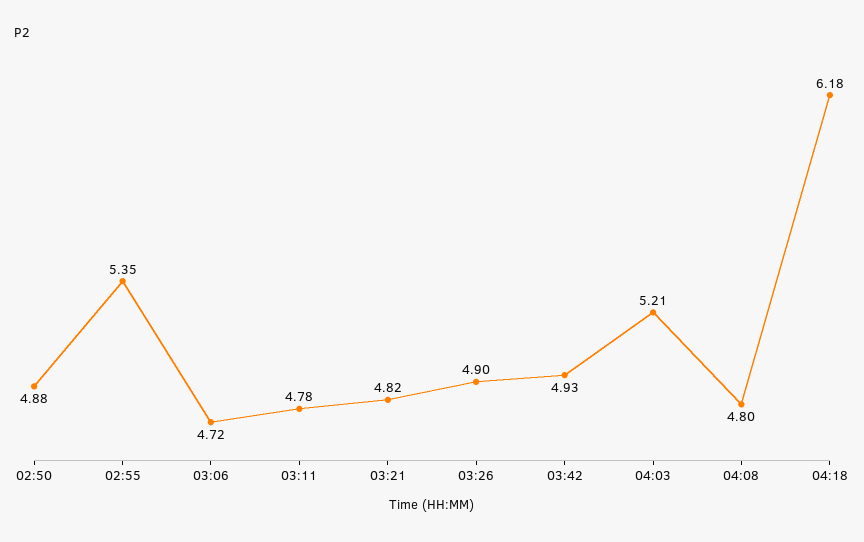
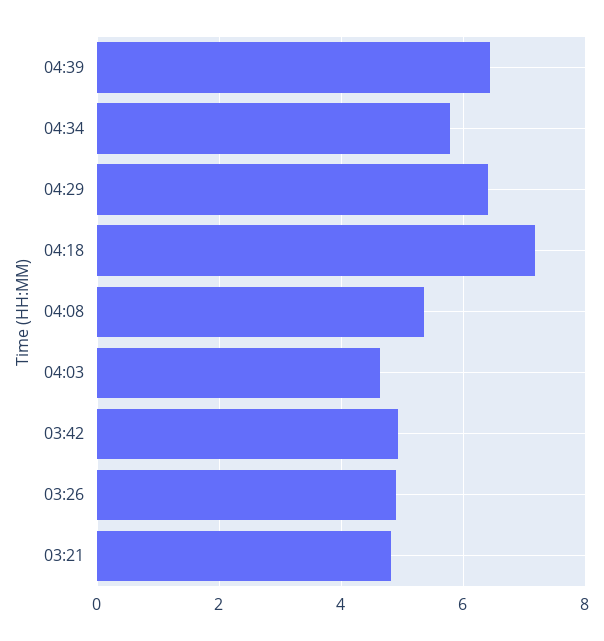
02:50: 4.88 -> none
02:55: 5.35 -> none
03:06: 4.72 -> none
03:11: 4.78 -> none
04:03: 5.21 -> 4.6
04:08: 4.8 -> 5.4
04:18: 6.18 -> 7.2
04:39: none -> 6.4
04:34: none -> 5.8
04:29: none -> 6.4

